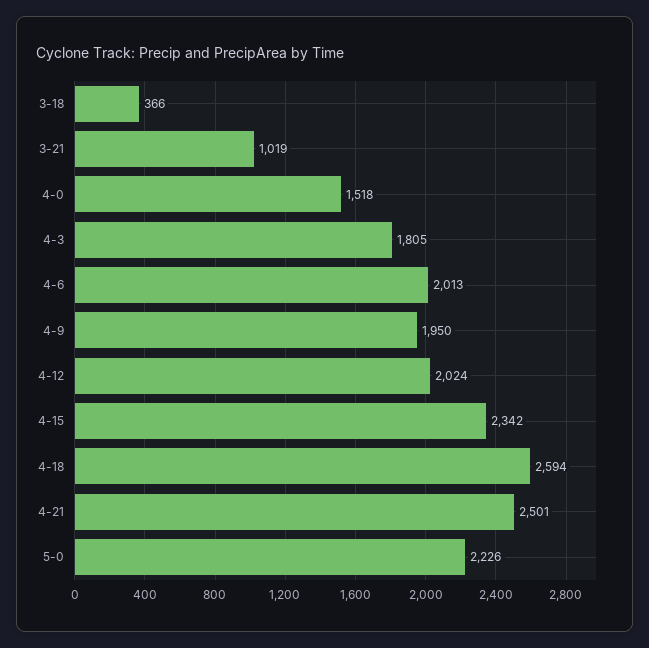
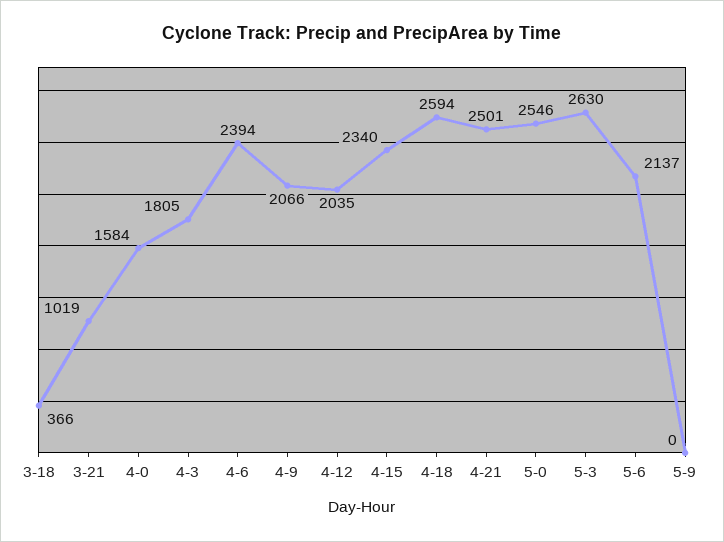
4-0: 1518 -> 1584
4-6: 2013 -> 2394
4-9: 1950 -> 2066
4-12: 2024 -> 2035
4-15: 2342 -> 2340
5-0: 2226 -> 2546
5-3: none -> 2630
5-6: none -> 2137
5-9: none -> 0

